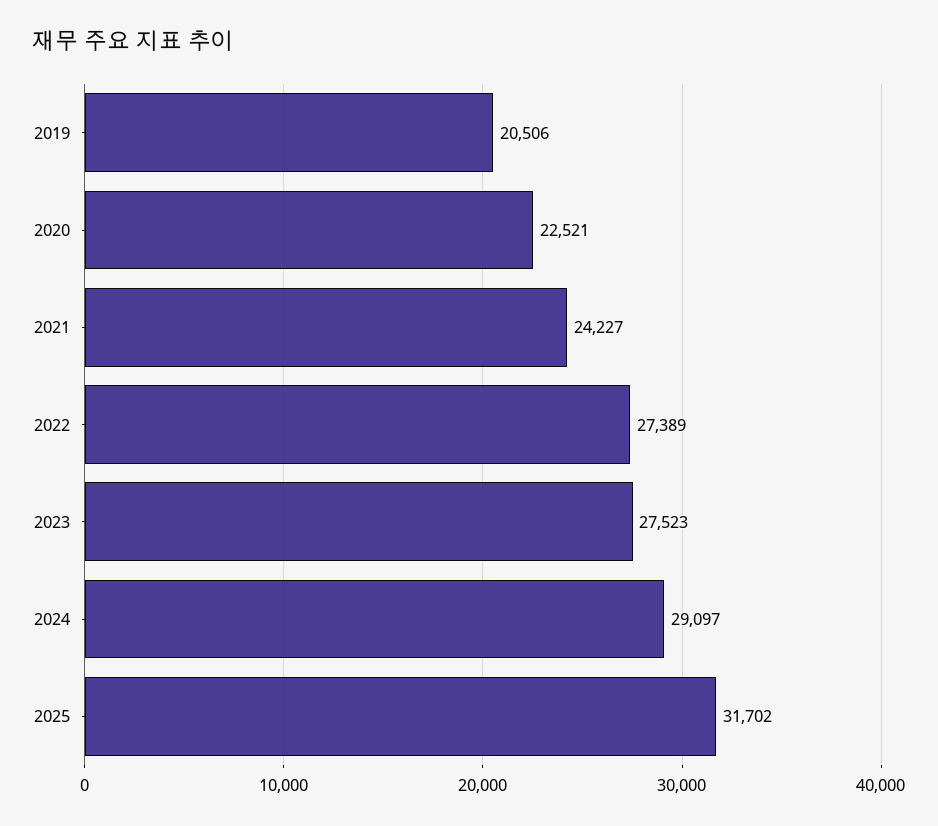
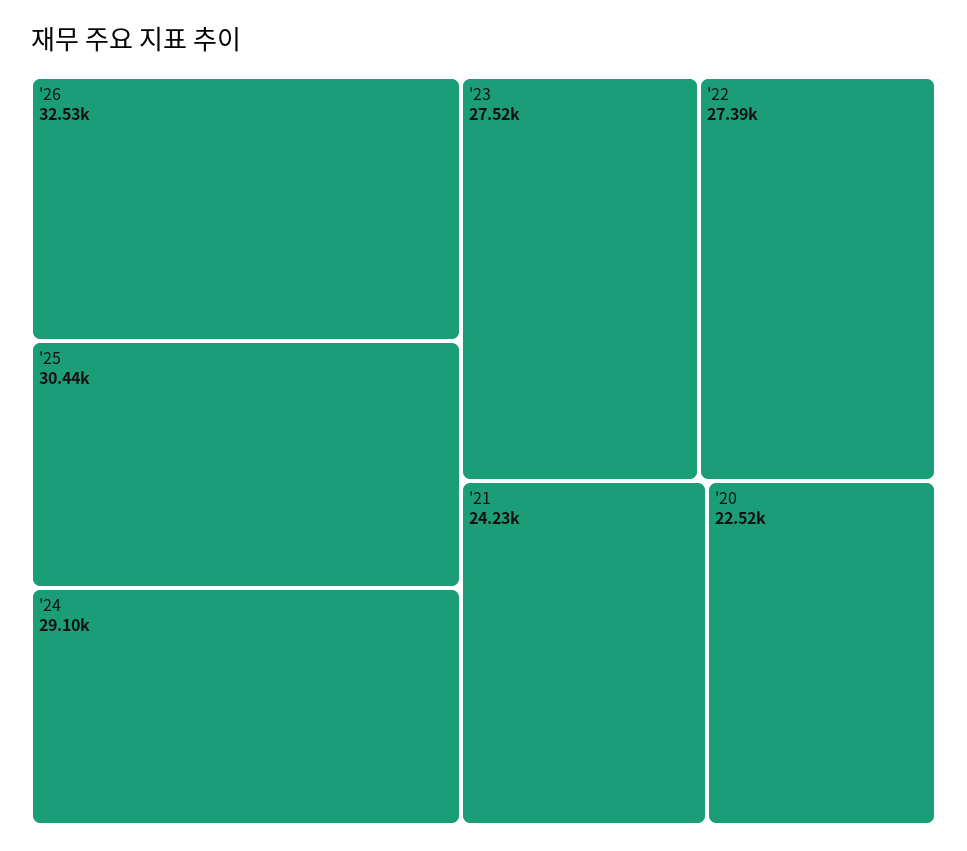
2019: 20506 -> none
2025: 31702 -> 30440
'26: none -> 32530

